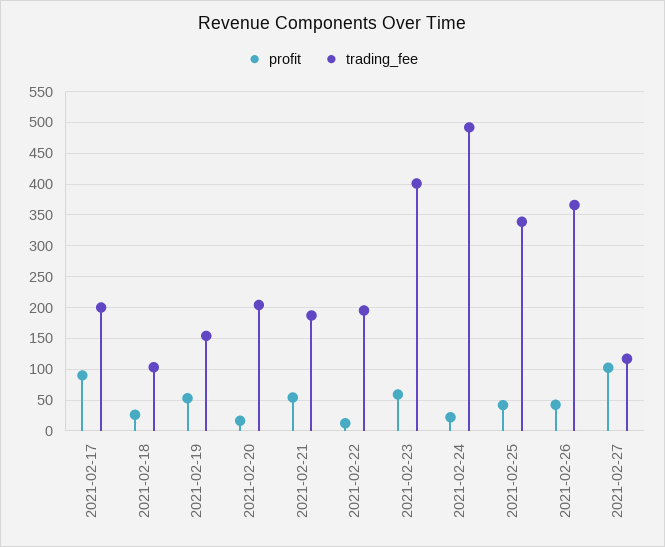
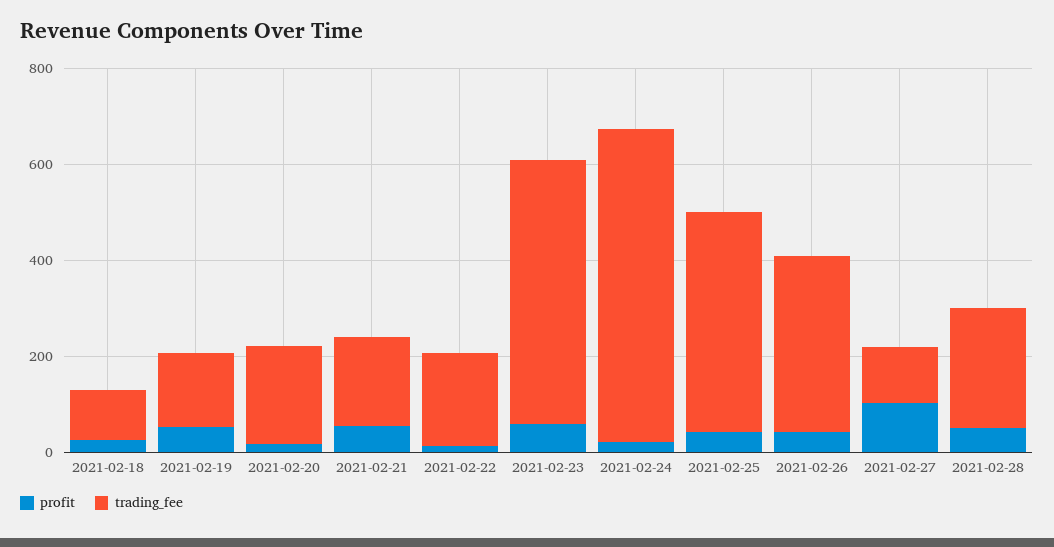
profit, 2021-02-17: 90 -> none
trading_fee, 2021-02-17: 200 -> none
trading_fee, 2021-02-23: 400 -> 550
trading_fee, 2021-02-24: 490 -> 650
trading_fee, 2021-02-25: 340 -> 450
profit, 2021-02-28: none -> 50
trading_fee, 2021-02-28: none -> 250

